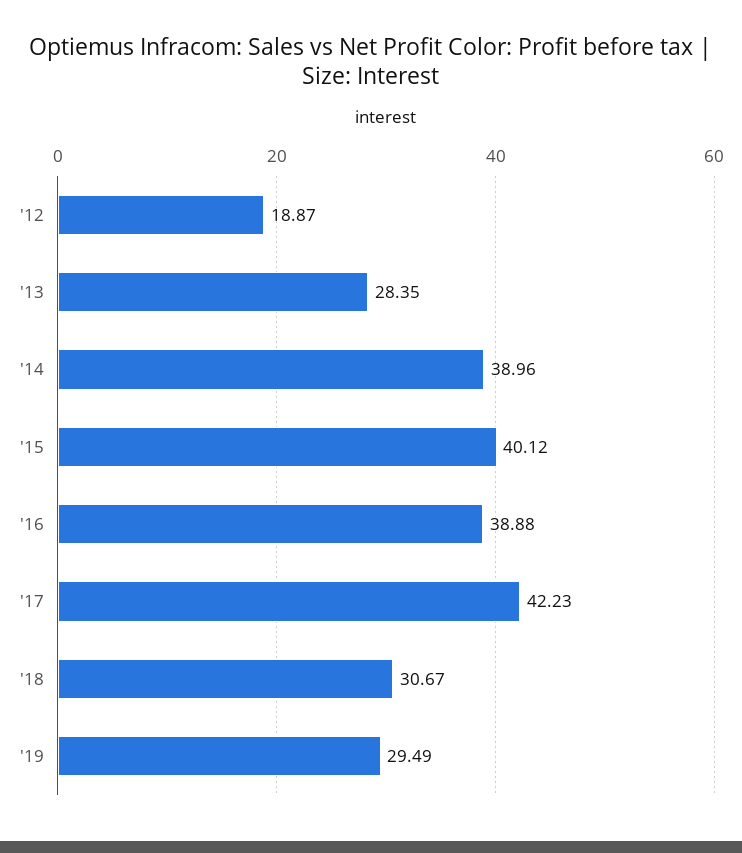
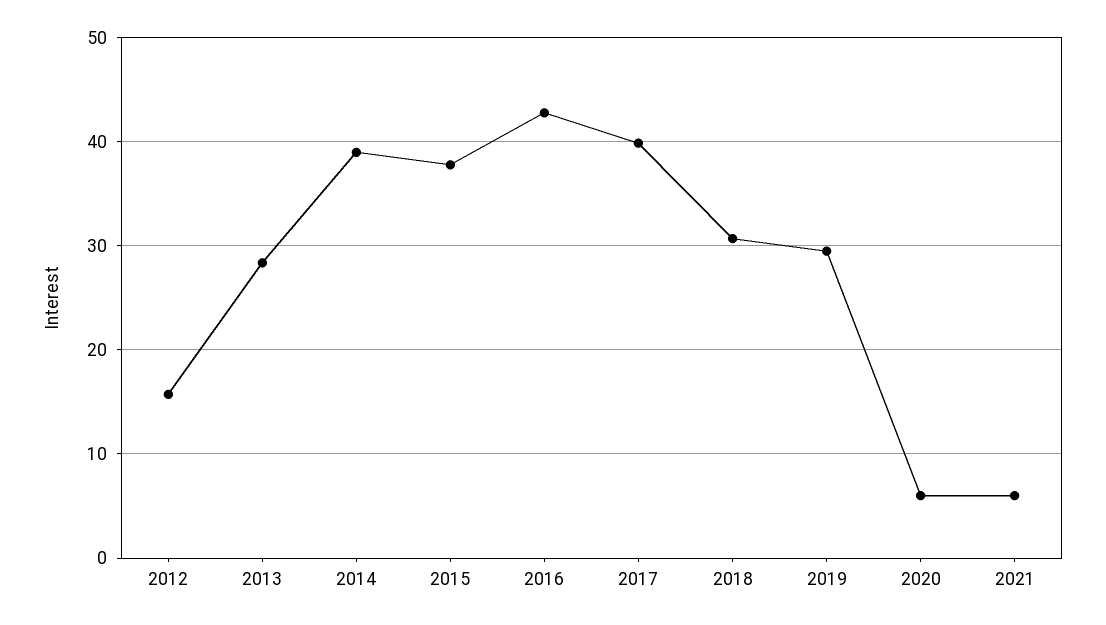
'12: 18.87 -> 16
'15: 40.12 -> 38
'16: 38.88 -> 43
'17: 42.23 -> 40
2020: none -> 6
2021: none -> 6

